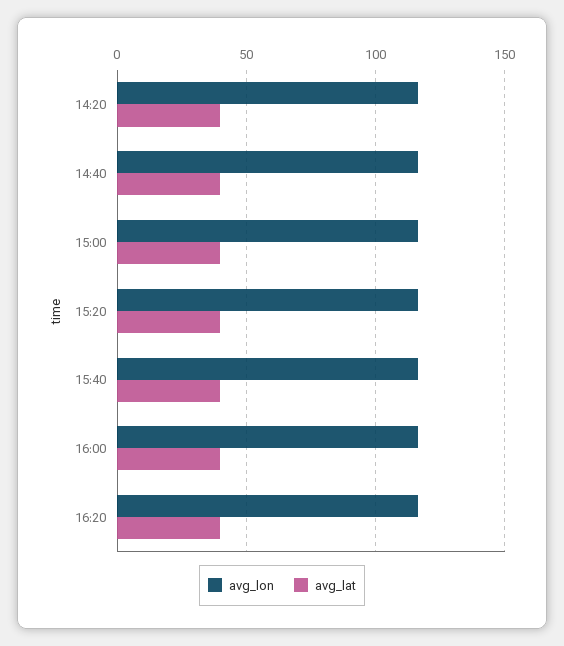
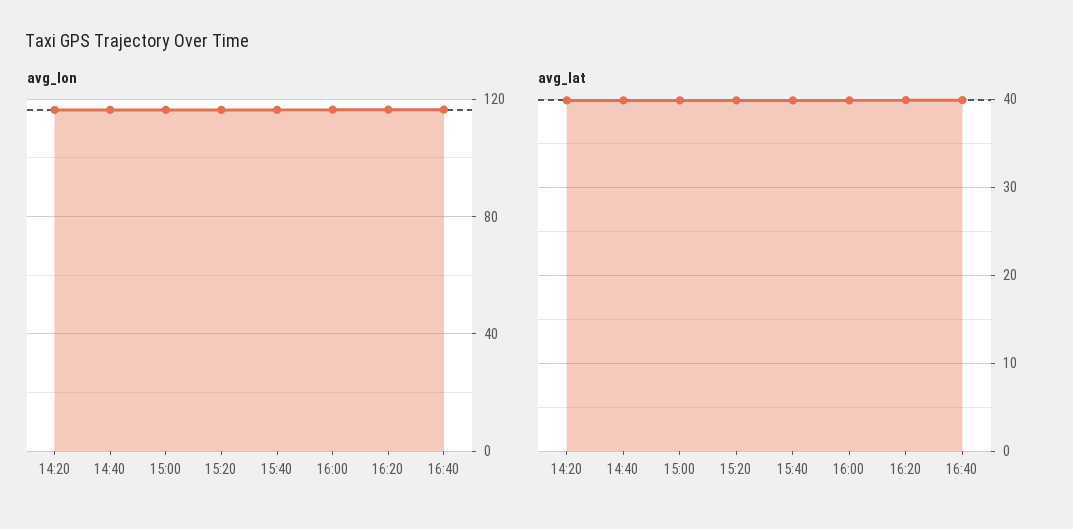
avg_lon, 16:40: none -> 115
avg_lat, 16:40: none -> 40

